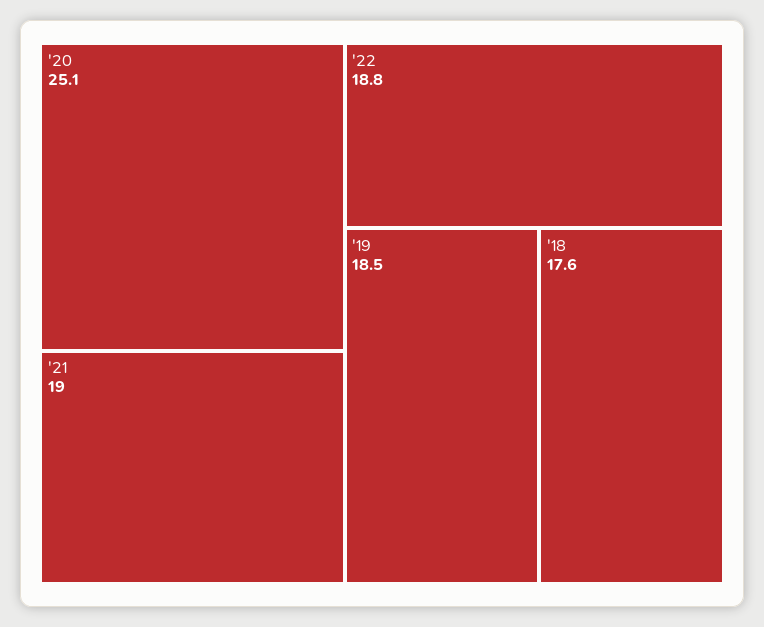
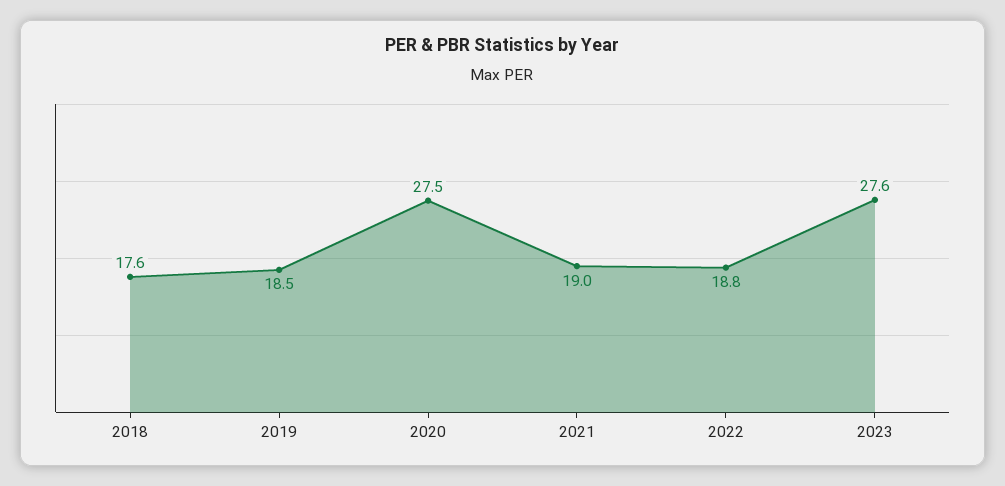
'20: 25.1 -> 27.5
2023: none -> 27.6

